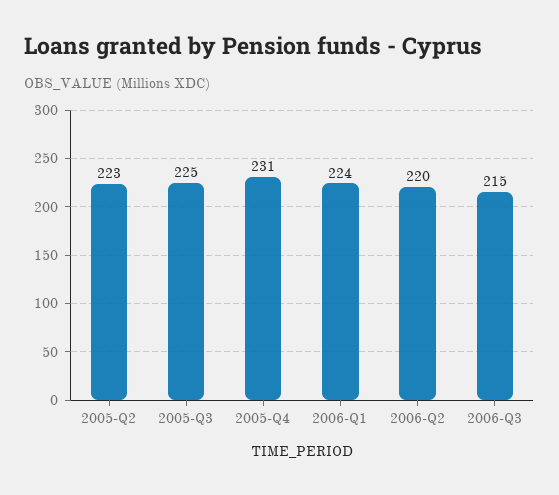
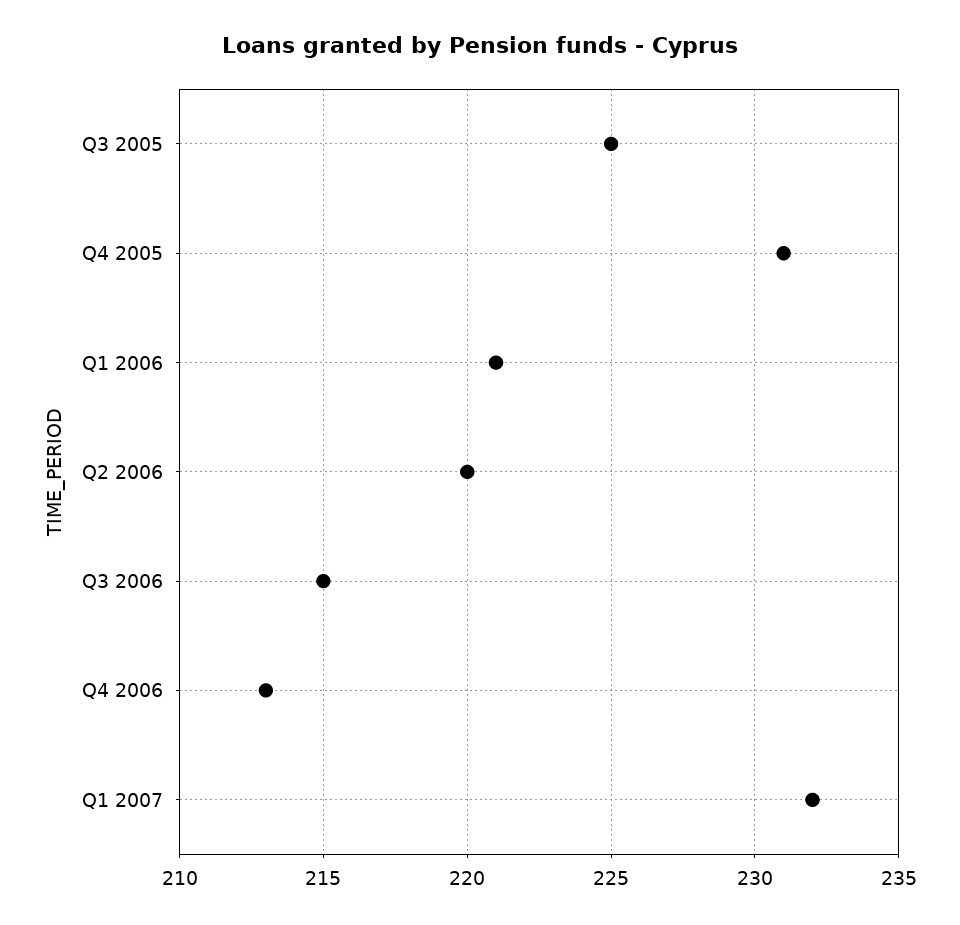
2005-Q2: 223 -> none
2006-Q1: 224 -> 221
Q4 2006: none -> 213
Q1 2007: none -> 232

